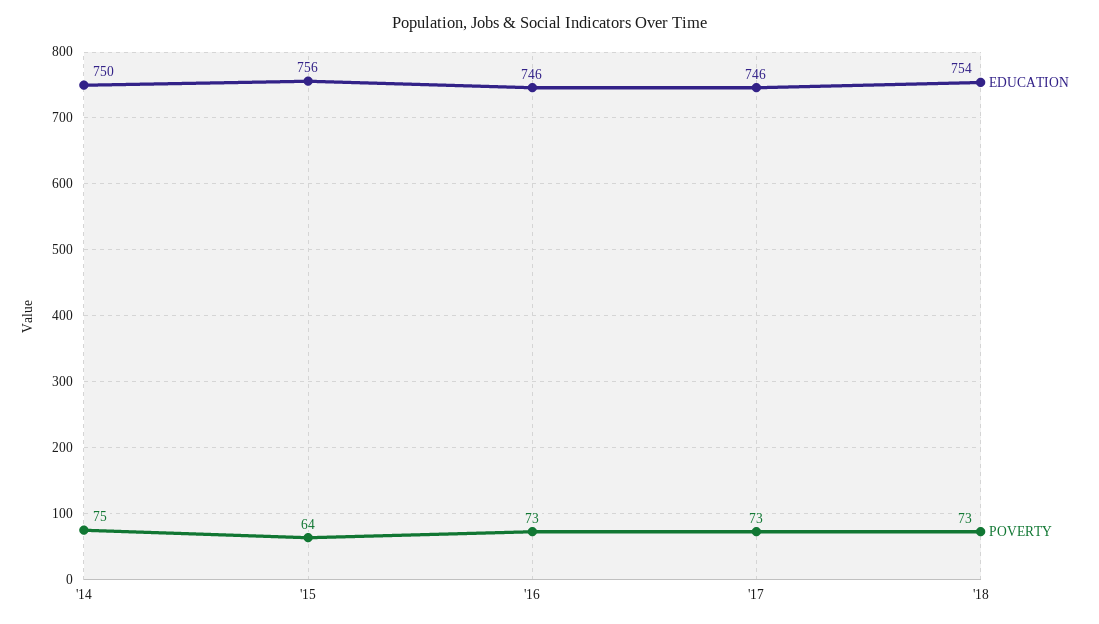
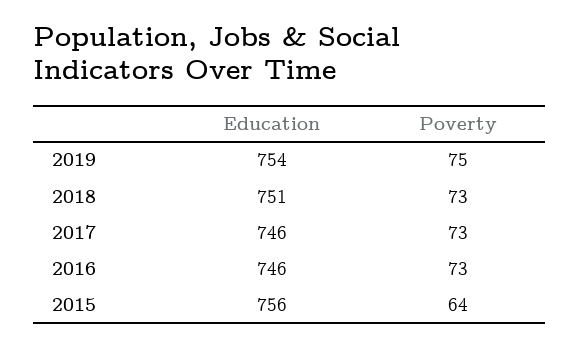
EDUCATION, '14: 750 -> none
POVERTY, '14: 75 -> none
EDUCATION, '18: 754 -> 751
EDUCATION, 2019: none -> 754
POVERTY, 2019: none -> 75

